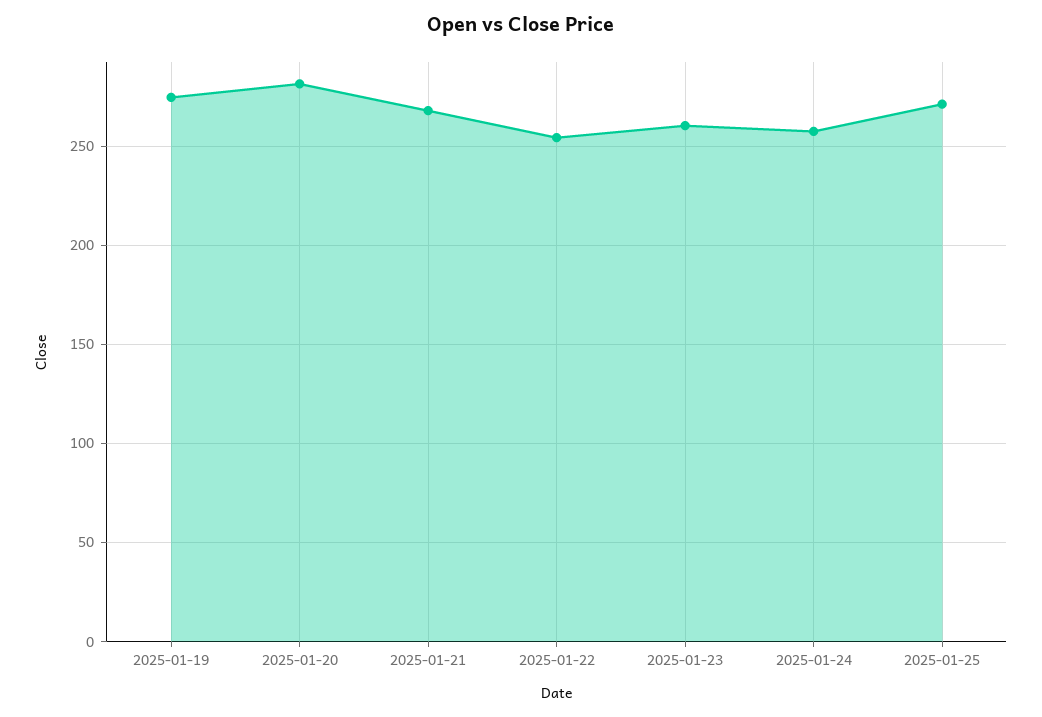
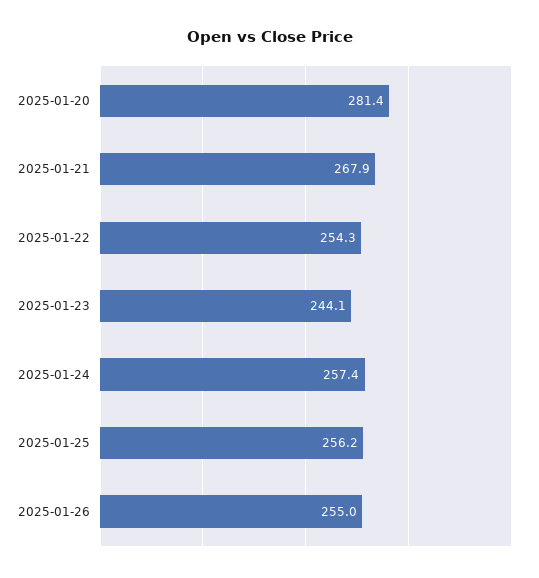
2025-01-19: 275 -> none
2025-01-23: 260 -> 244.1
2025-01-25: 270 -> 256.2
2025-01-26: none -> 255

